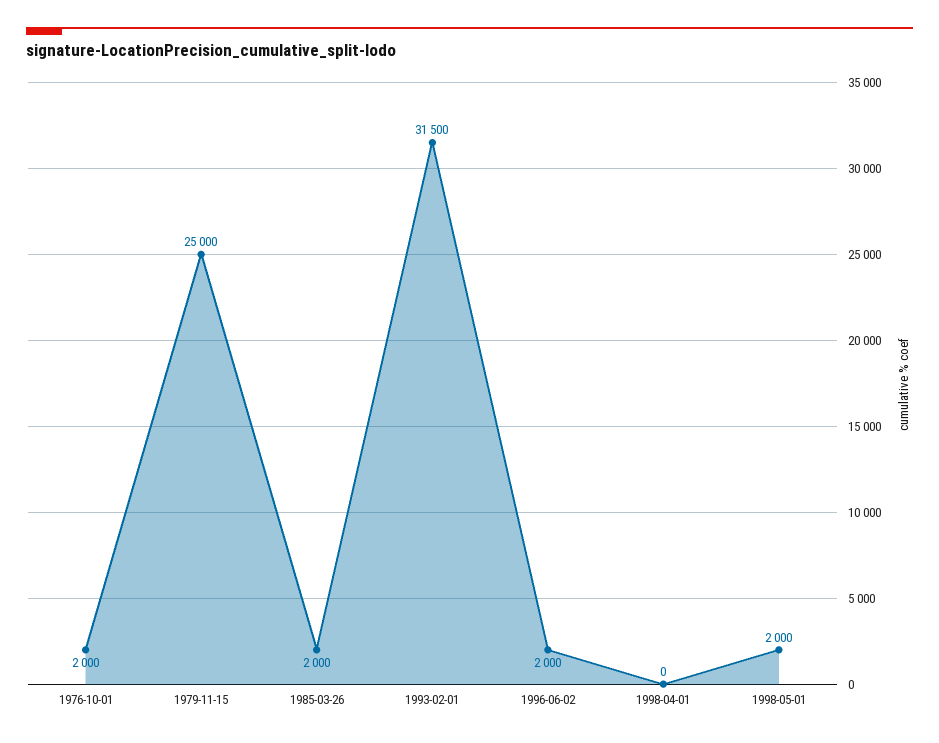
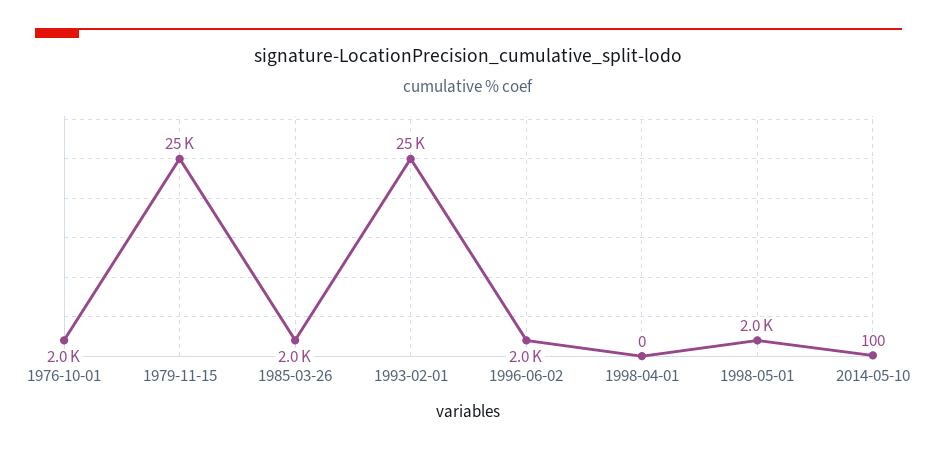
1993-02-01: 31500 -> 25000
2014-05-10: none -> 100

